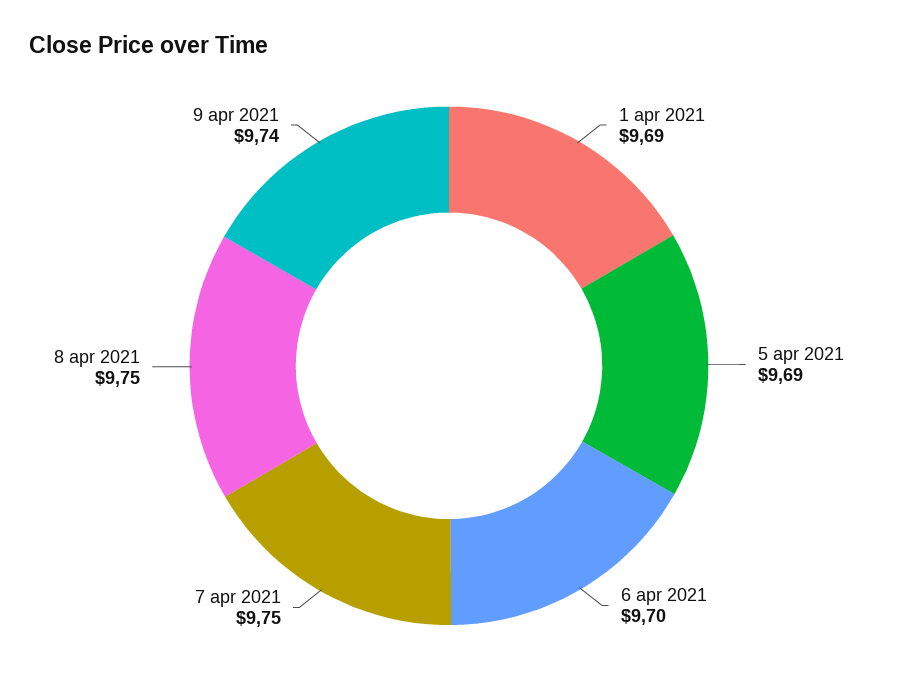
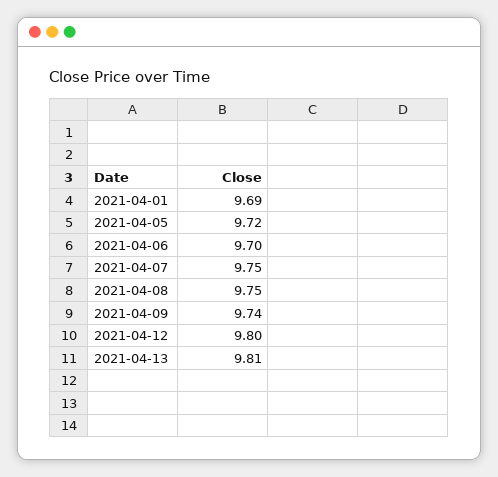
5 apr 2021: 9.69 -> 9.72
2021-04-12: none -> 9.8
2021-04-13: none -> 9.81

